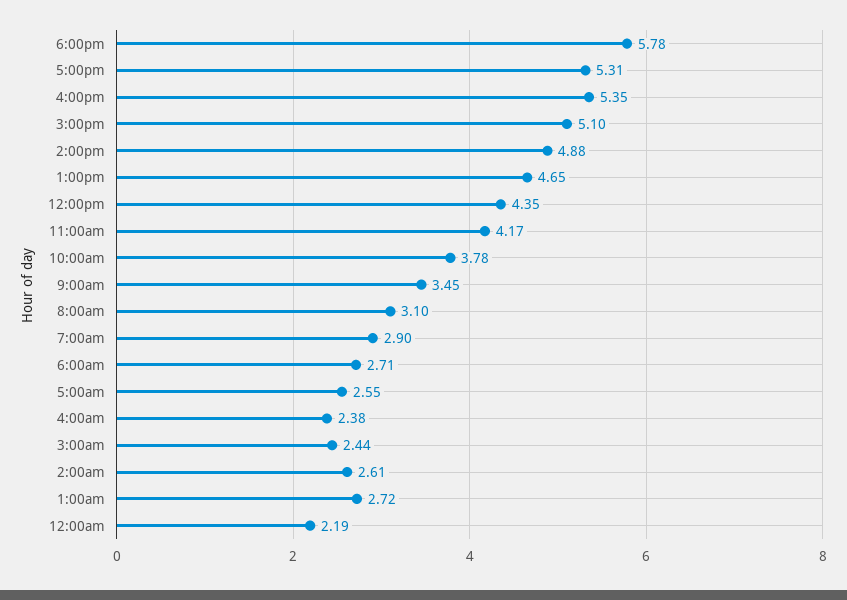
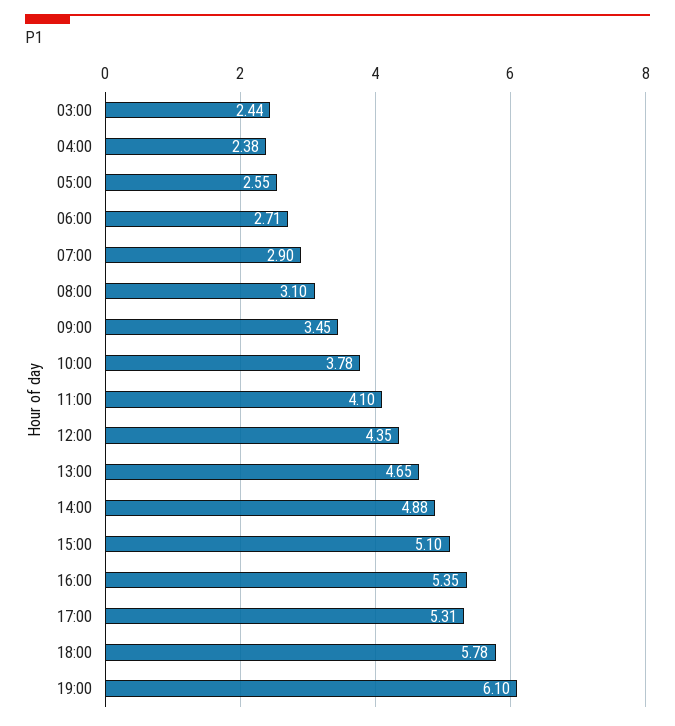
11:00am: 4.17 -> 4.1
2:00am: 2.61 -> none
1:00am: 2.72 -> none
12:00am: 2.19 -> none
19:00: none -> 6.1

